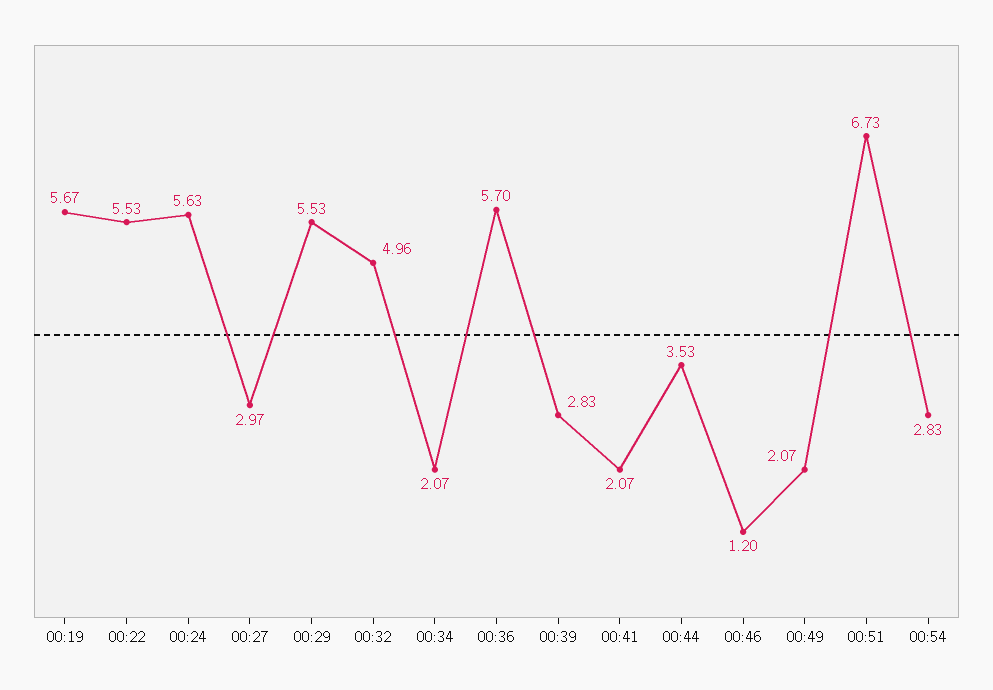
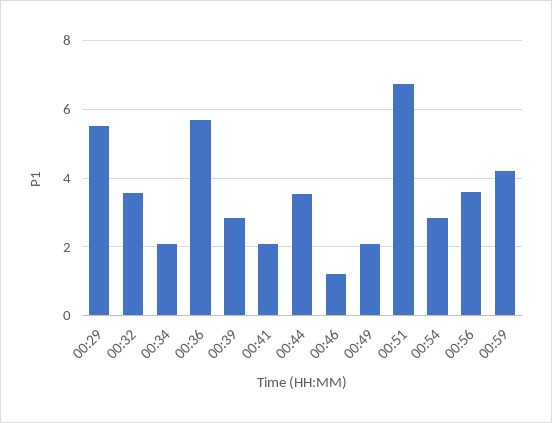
00:19: 5.67 -> none
00:22: 5.53 -> none
00:24: 5.63 -> none
00:27: 2.97 -> none
00:32: 4.96 -> 3.6
00:56: none -> 3.6
00:59: none -> 4.2

